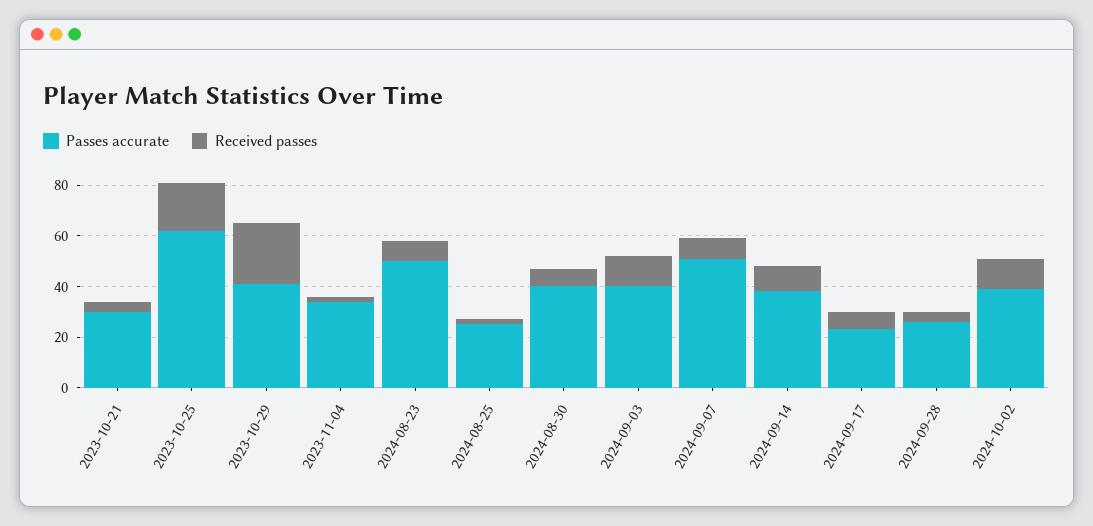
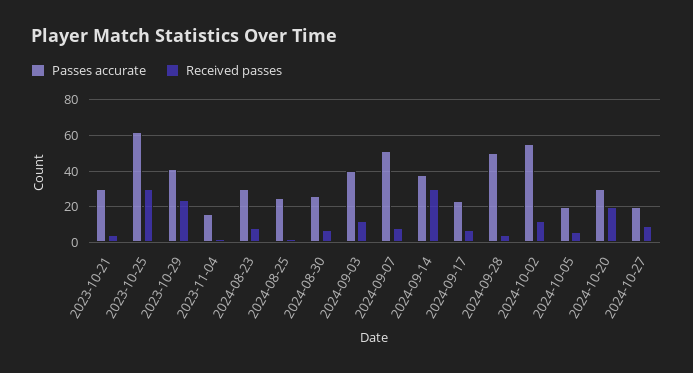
Received passes, 2023-10-25: 20 -> 30
Passes accurate, 2023-11-04: 35 -> 15
Passes accurate, 2024-08-23: 50 -> 30
Passes accurate, 2024-08-30: 40 -> 25
Received passes, 2024-09-14: 10 -> 30
Passes accurate, 2024-09-28: 25 -> 50
Passes accurate, 2024-10-02: 40 -> 55
Passes accurate, 2024-10-05: none -> 20
Received passes, 2024-10-05: none -> 5
Passes accurate, 2024-10-20: none -> 30
Received passes, 2024-10-20: none -> 20
Passes accurate, 2024-10-27: none -> 20
Received passes, 2024-10-27: none -> 10

